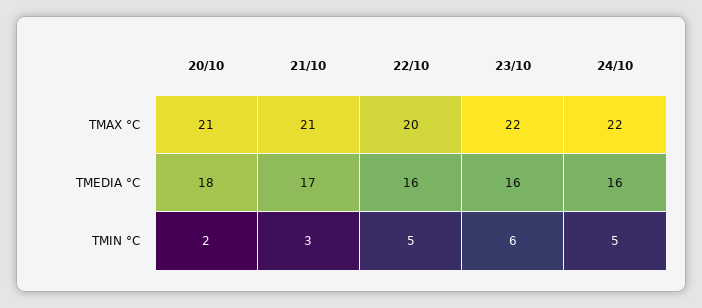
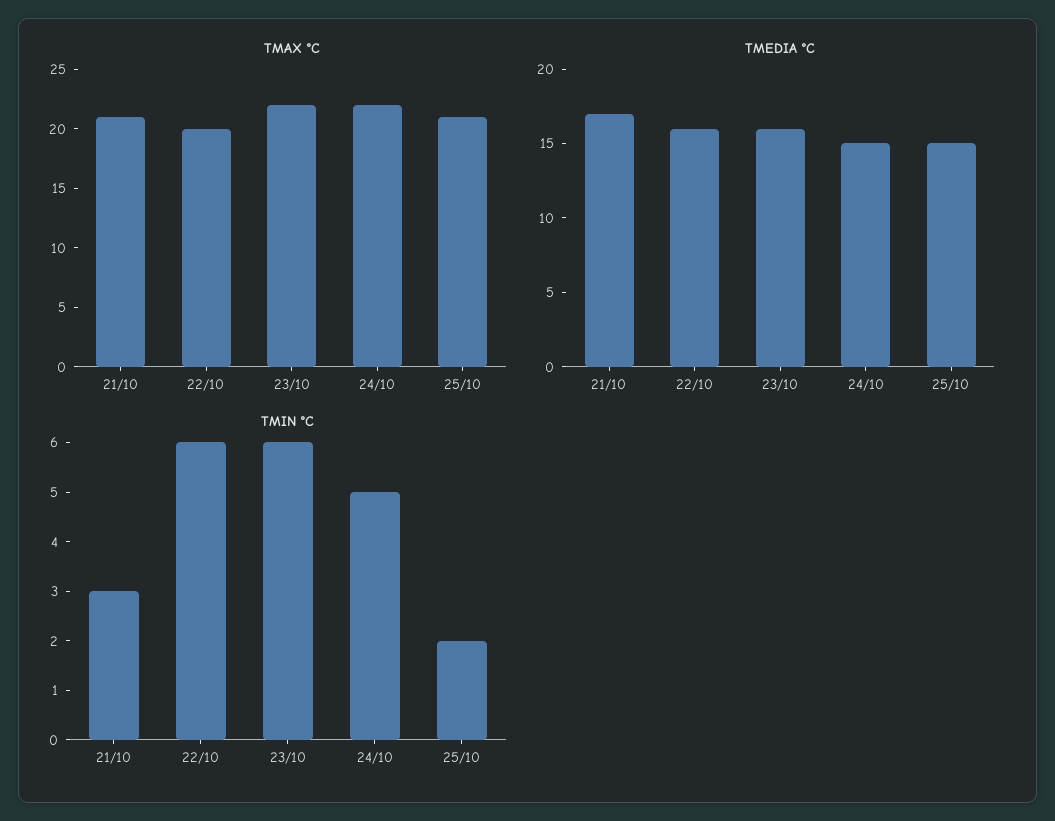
TMAX °C, 20/10: 21 -> none
TMEDIA °C, 20/10: 18 -> none
TMEDIA °C, 24/10: 16 -> 15
TMIN °C, 20/10: 2 -> none
TMIN °C, 22/10: 5 -> 6
TMAX °C, 25/10: none -> 21
TMEDIA °C, 25/10: none -> 15
TMIN °C, 25/10: none -> 2

